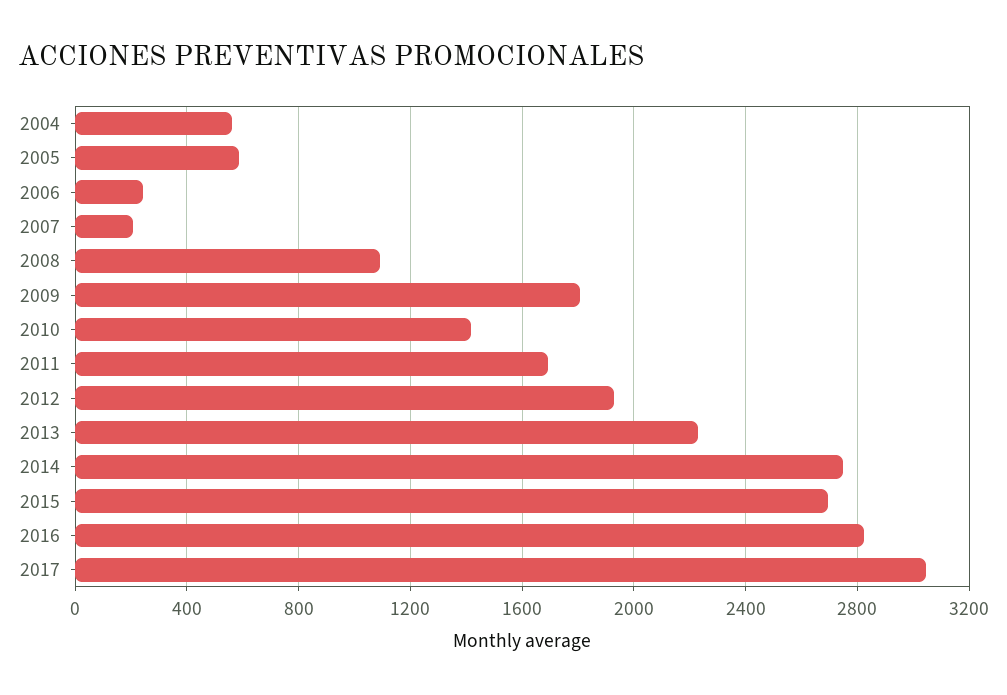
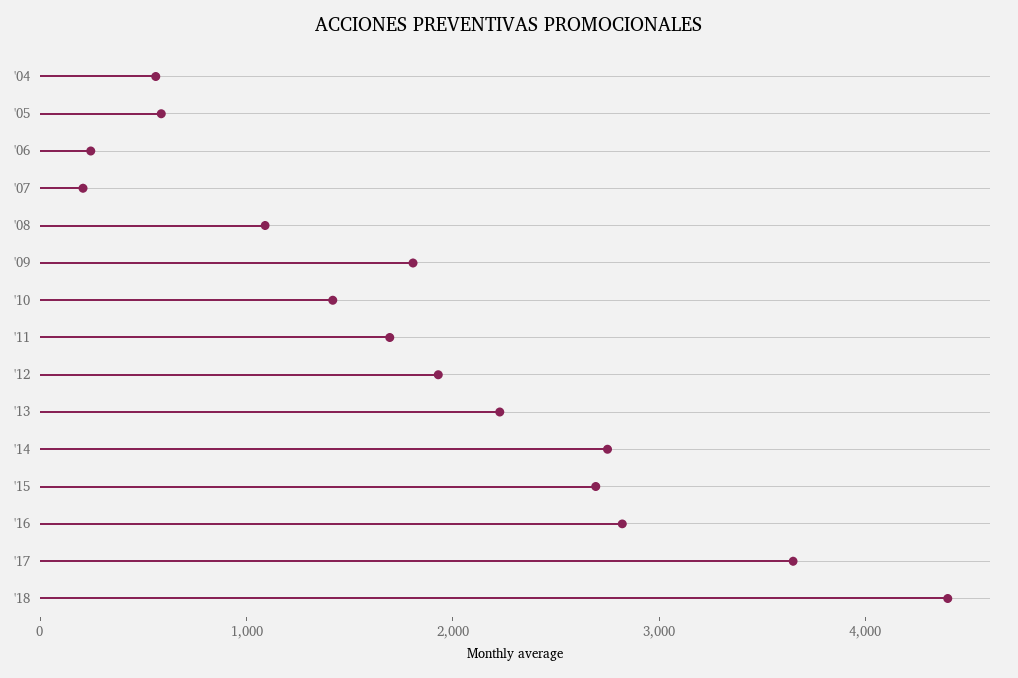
2017: 3050 -> 3600
'18: none -> 4400

